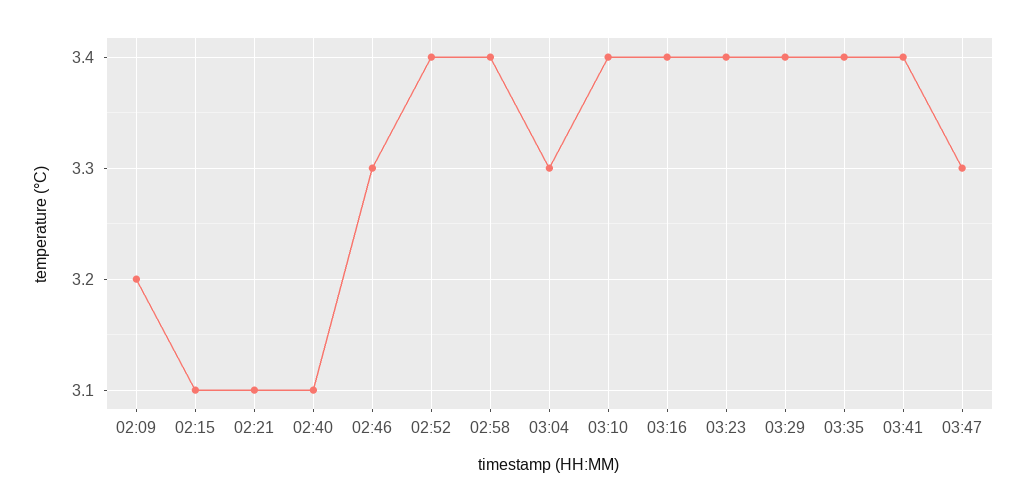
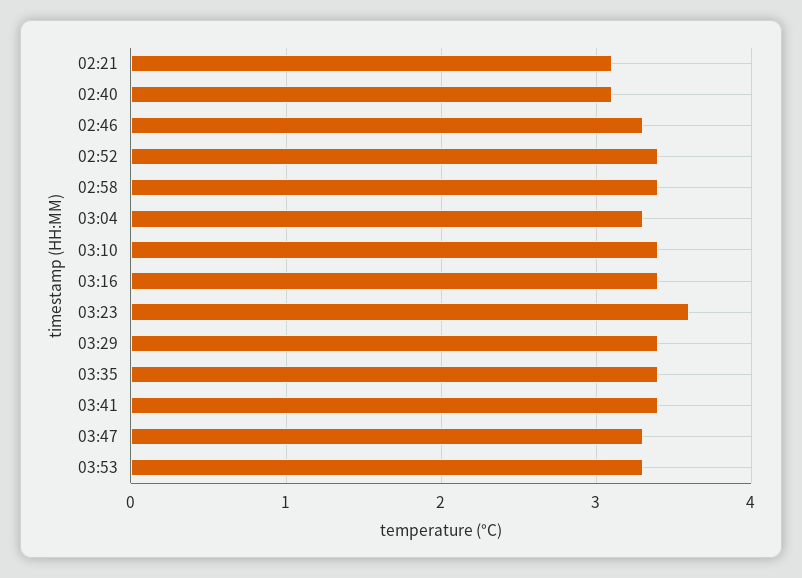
02:09: 3.2 -> none
02:15: 3.1 -> none
03:23: 3.4 -> 3.6
03:53: none -> 3.3

